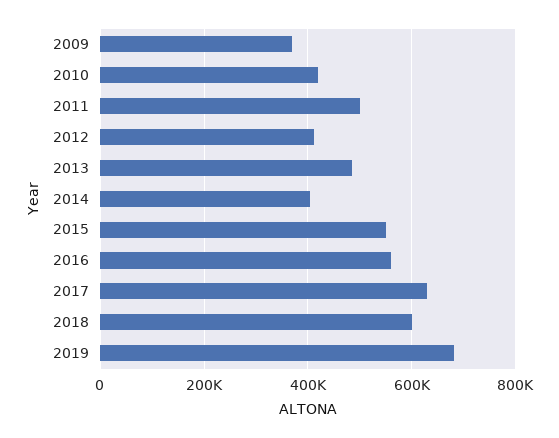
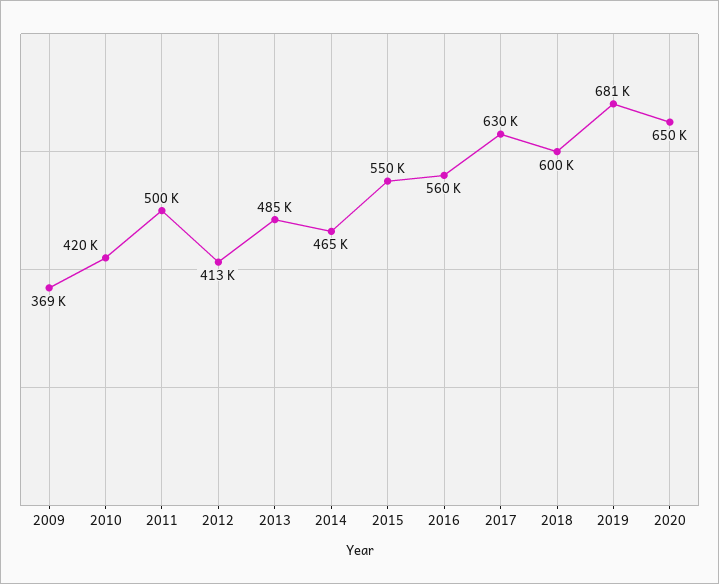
2014: 400000 -> 465000
2020: none -> 650000

